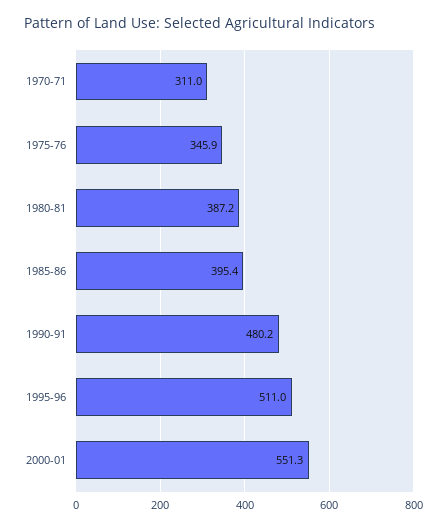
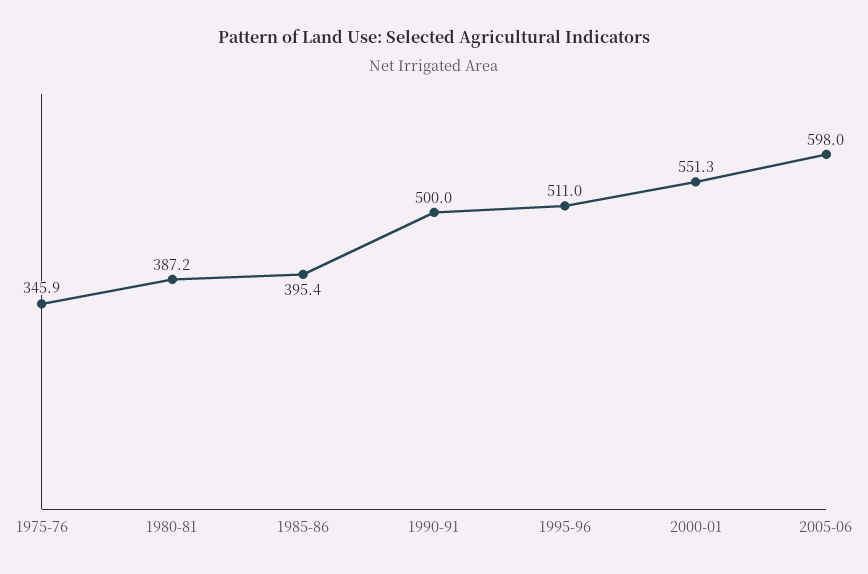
1970-71: 311 -> none
1990-91: 480.2 -> 500
2005-06: none -> 598

